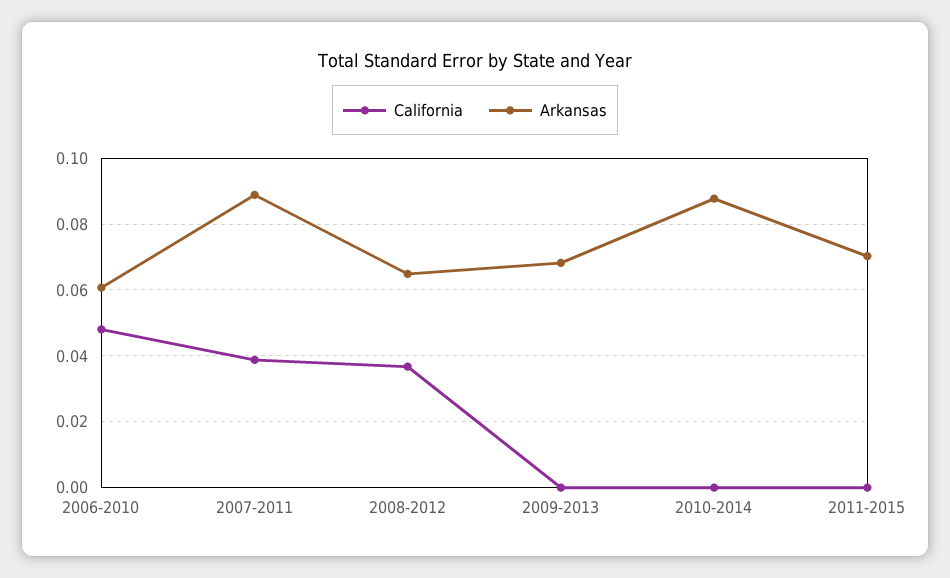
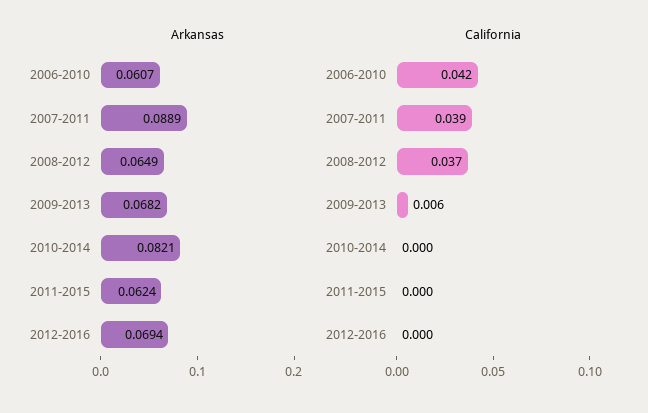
California, 2006-2010: 0.048 -> 0.042
California, 2009-2013: 0 -> 0.006
Arkansas, 2010-2014: 0.088 -> 0.0821
Arkansas, 2011-2015: 0.07 -> 0.0624
Arkansas, 2012-2016: none -> 0.0694
California, 2012-2016: none -> 0

